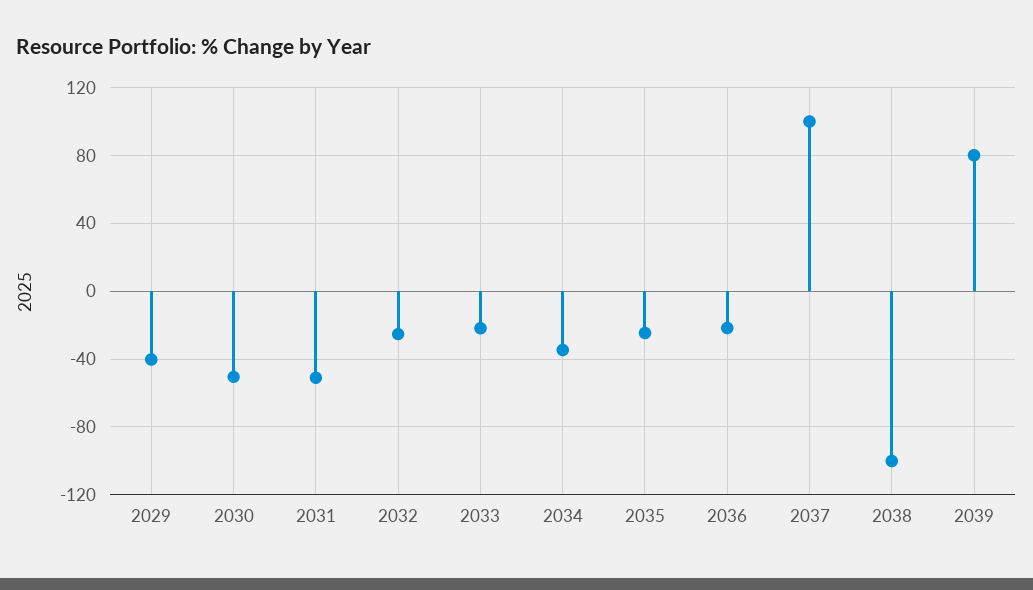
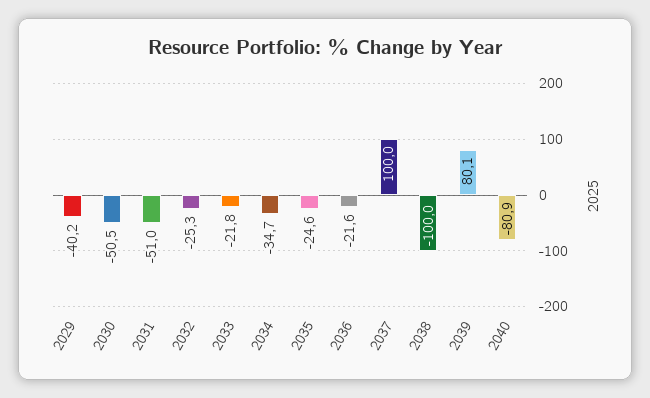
2040: none -> -80.9

